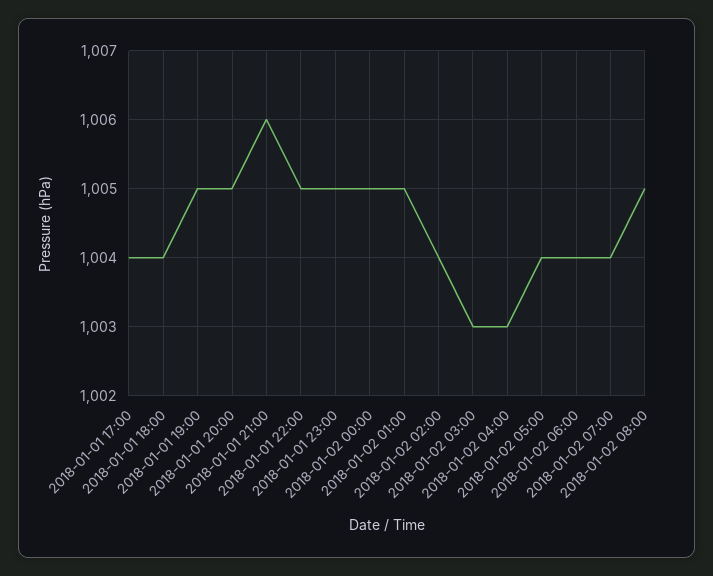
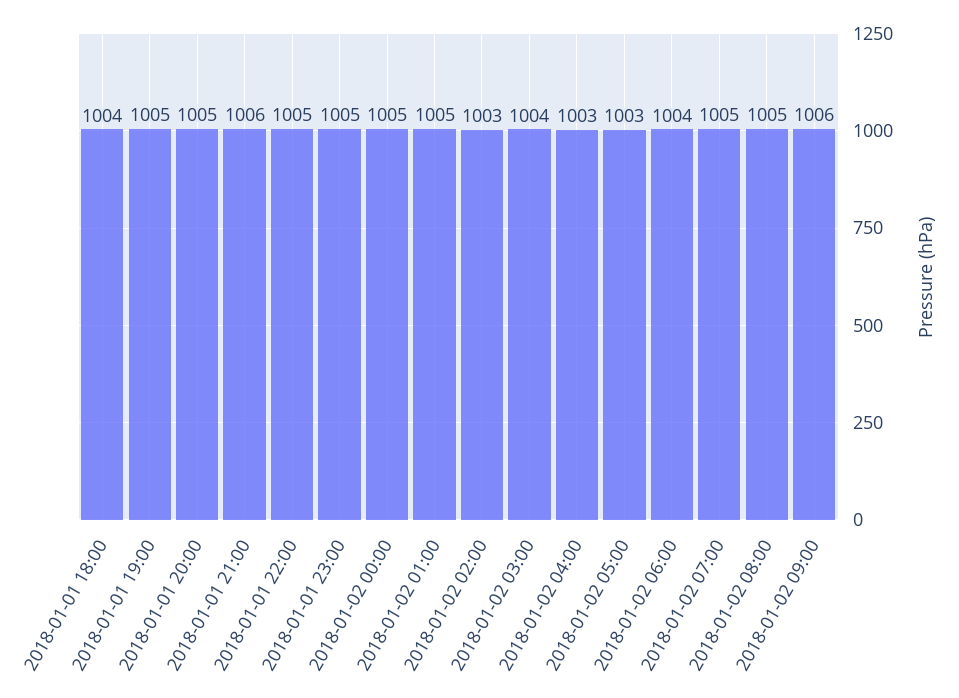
2018-01-01 17:00: 1004 -> none
2018-01-02 02:00: 1004 -> 1003
2018-01-02 03:00: 1003 -> 1004
2018-01-02 05:00: 1004 -> 1003
2018-01-02 07:00: 1004 -> 1005
2018-01-02 09:00: none -> 1006

